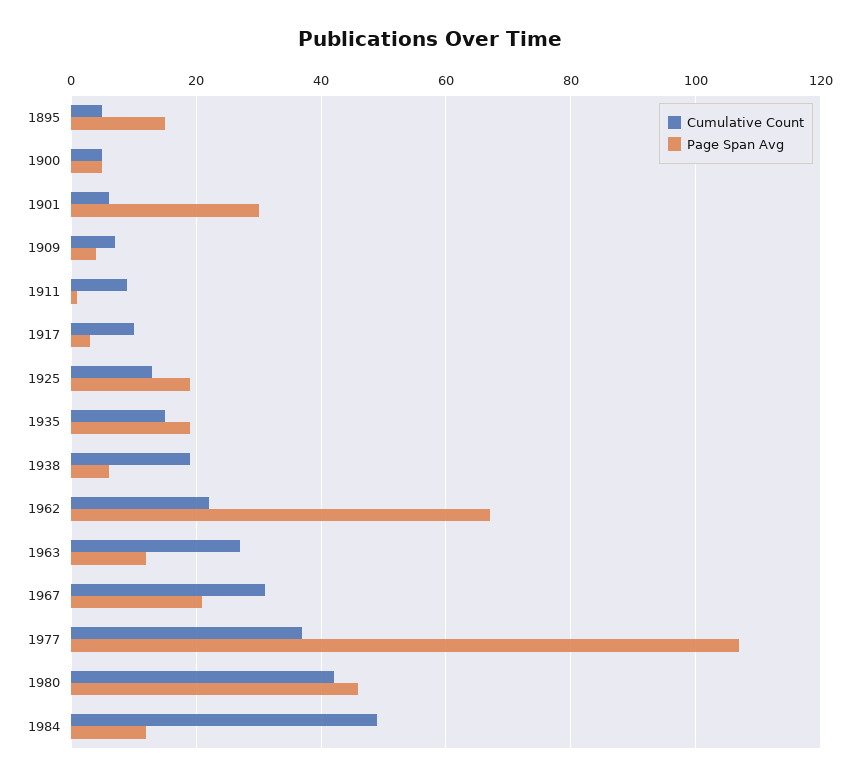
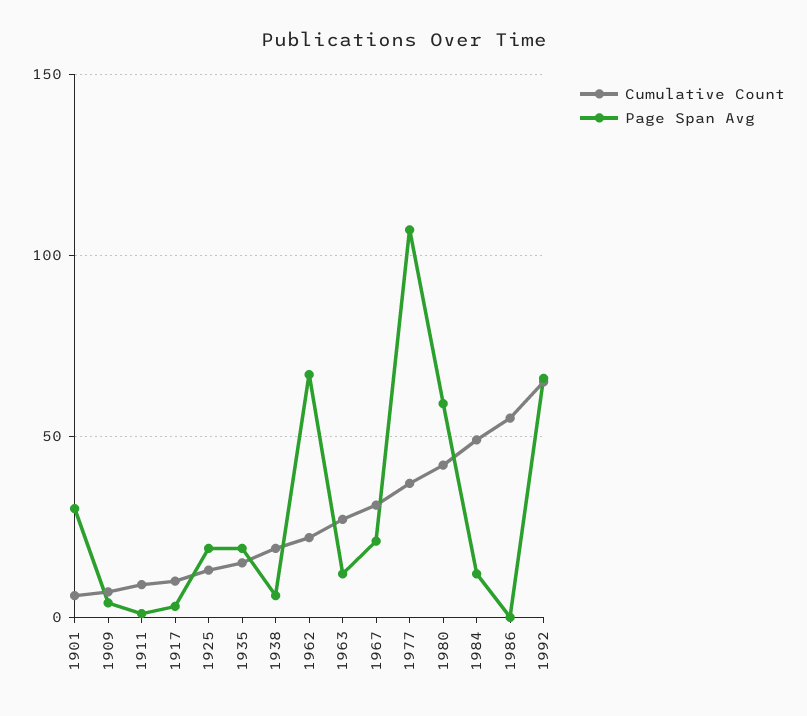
Cumulative Count, 1895: 5 -> none
Page Span Avg, 1895: 15 -> none
Cumulative Count, 1900: 5 -> none
Page Span Avg, 1900: 5 -> none
Page Span Avg, 1980: 45 -> 60
Cumulative Count, 1986: none -> 55
Page Span Avg, 1986: none -> 0
Cumulative Count, 1992: none -> 65
Page Span Avg, 1992: none -> 65

